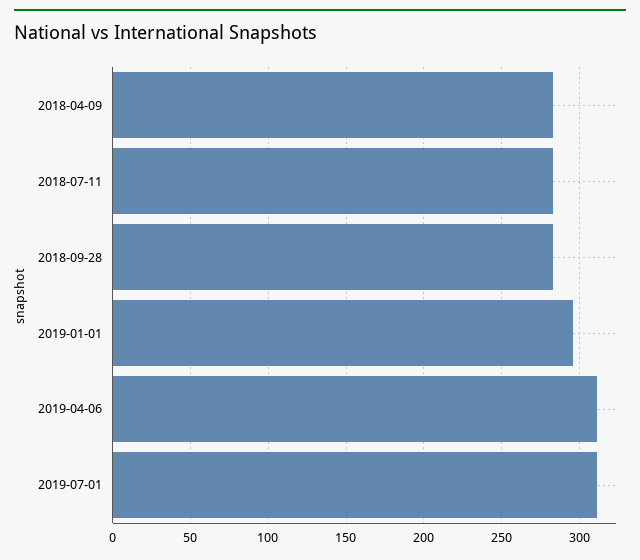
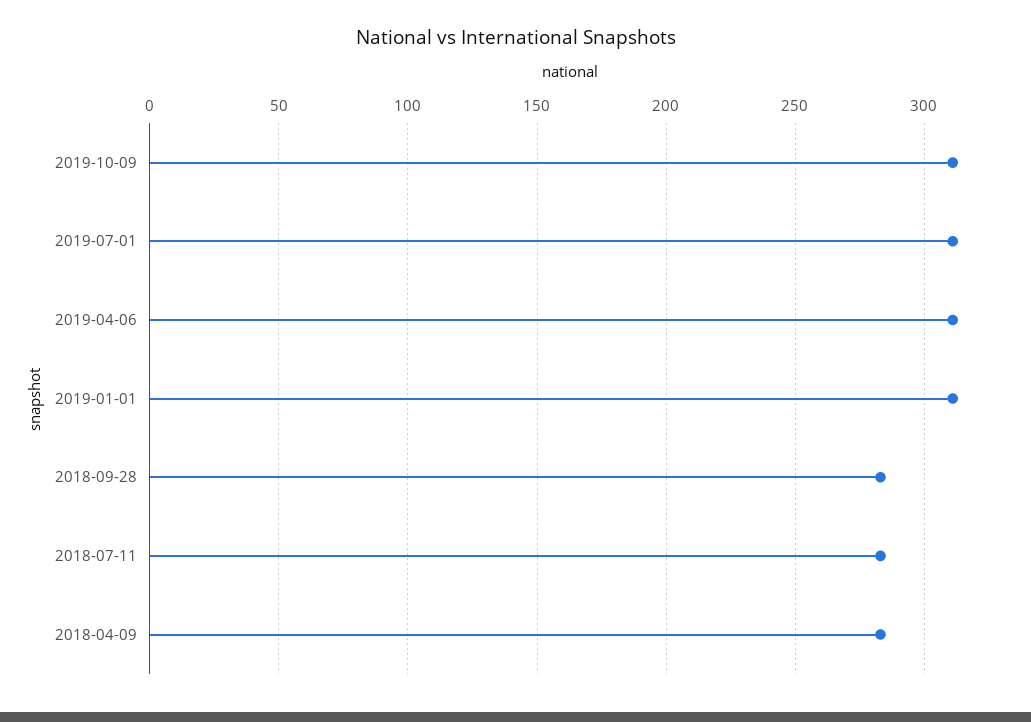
2019-01-01: 295 -> 310
2019-10-09: none -> 310

